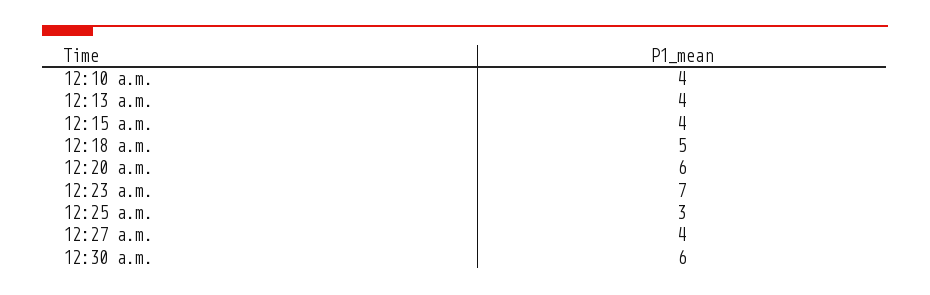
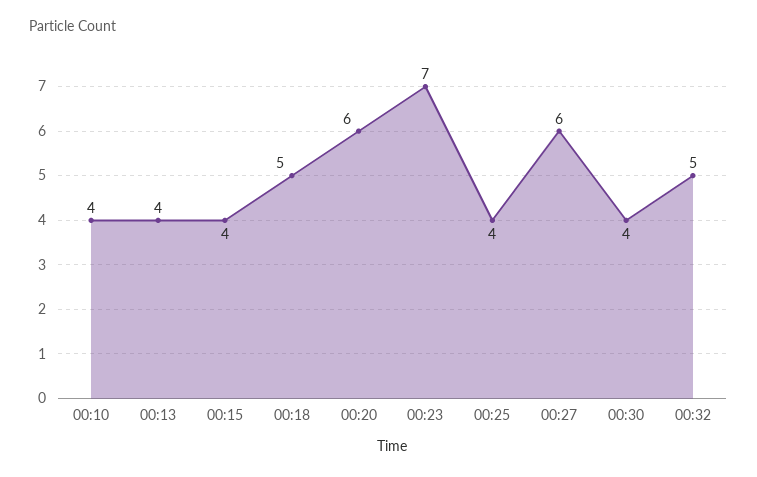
12:25 a.m.: 3 -> 4
12:27 a.m.: 4 -> 6
12:30 a.m.: 6 -> 4
00:32: none -> 5

